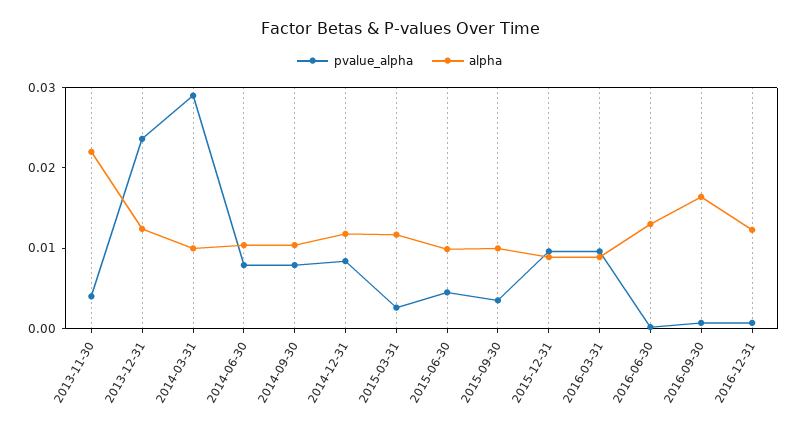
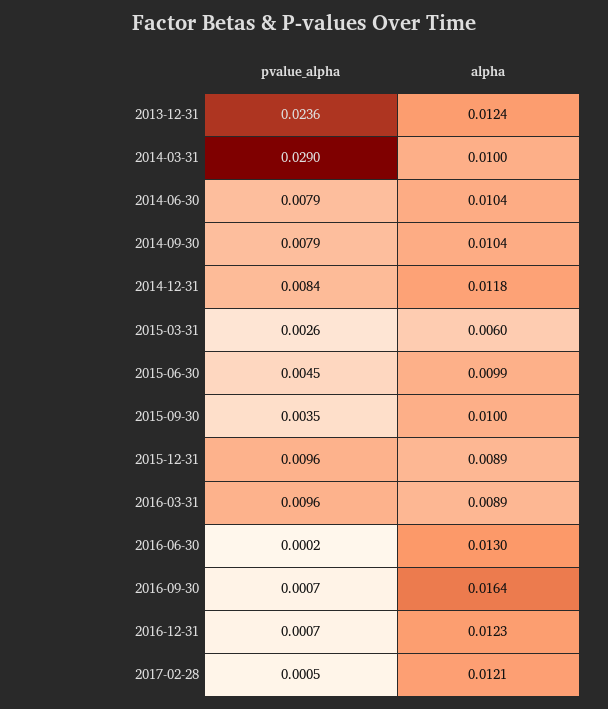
pvalue_alpha, 2013-11-30: 0.004 -> none
alpha, 2013-11-30: 0.022 -> none
alpha, 2015-03-31: 0.012 -> 0.006
pvalue_alpha, 2017-02-28: none -> 0.0005
alpha, 2017-02-28: none -> 0.0121

